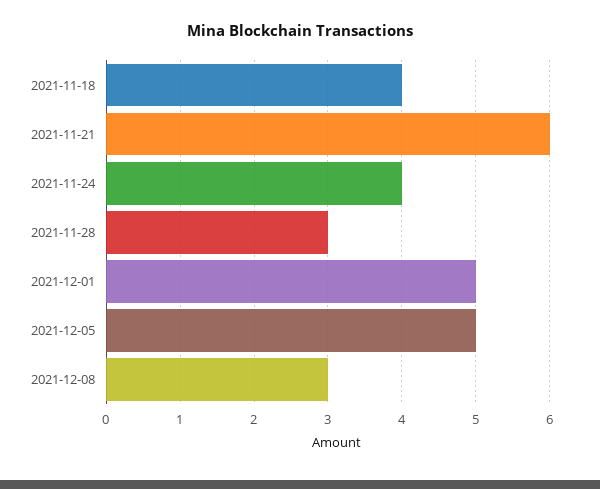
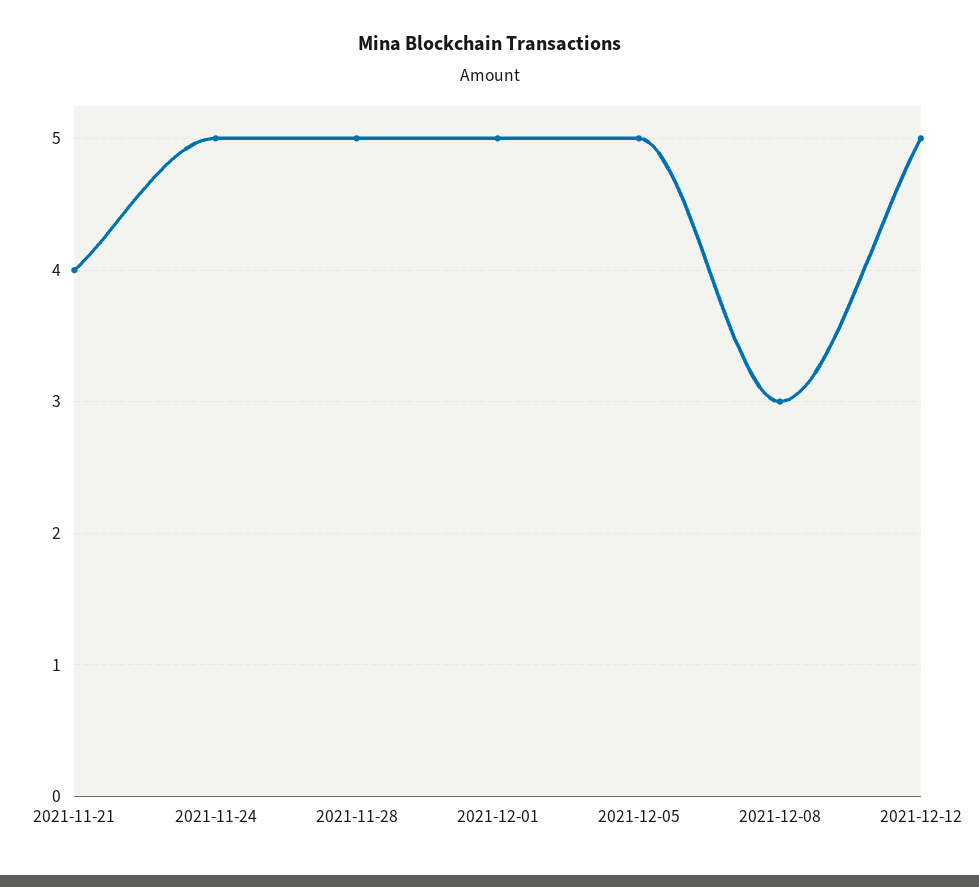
2021-11-18: 4 -> none
2021-11-21: 6 -> 4
2021-11-24: 4 -> 5
2021-11-28: 3 -> 5
2021-12-12: none -> 5

